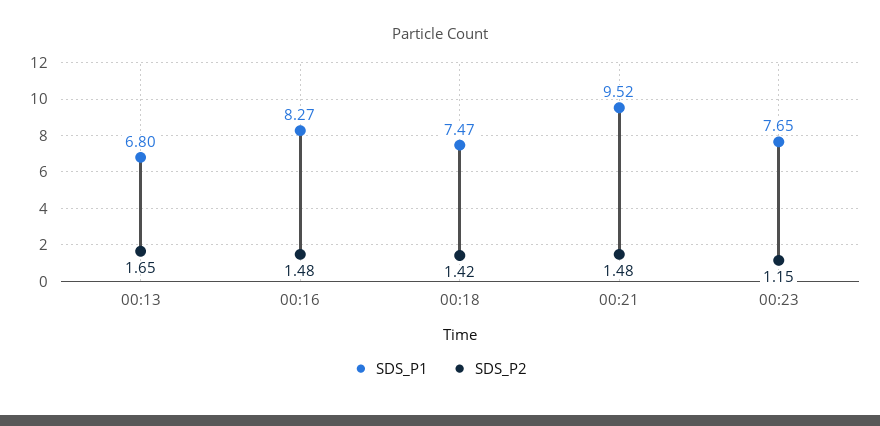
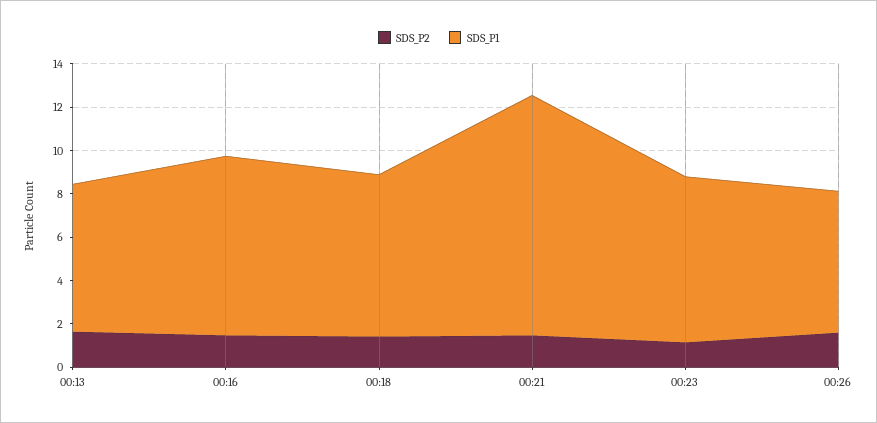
SDS_P1, 00:21: 9.52 -> 11
SDS_P2, 00:26: none -> 1.5
SDS_P1, 00:26: none -> 6.5

